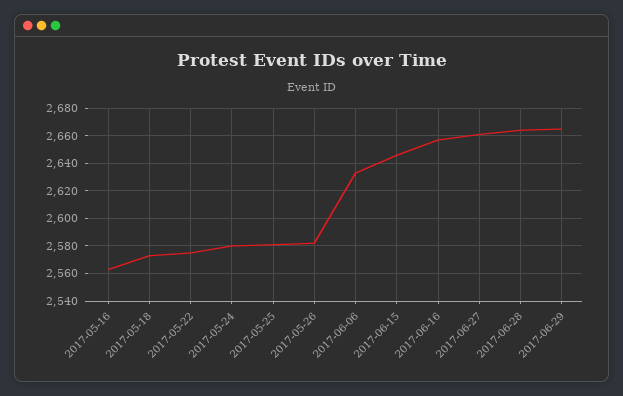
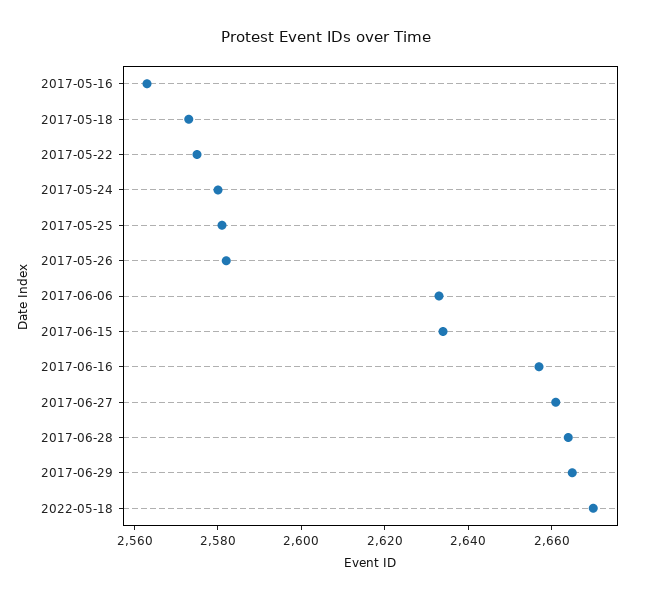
2017-06-15: 2645 -> 2635
2022-05-18: none -> 2670

